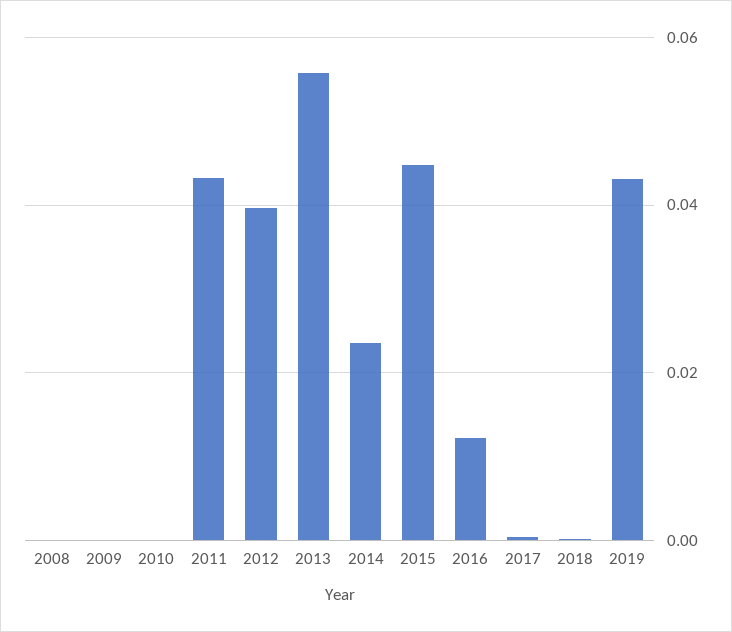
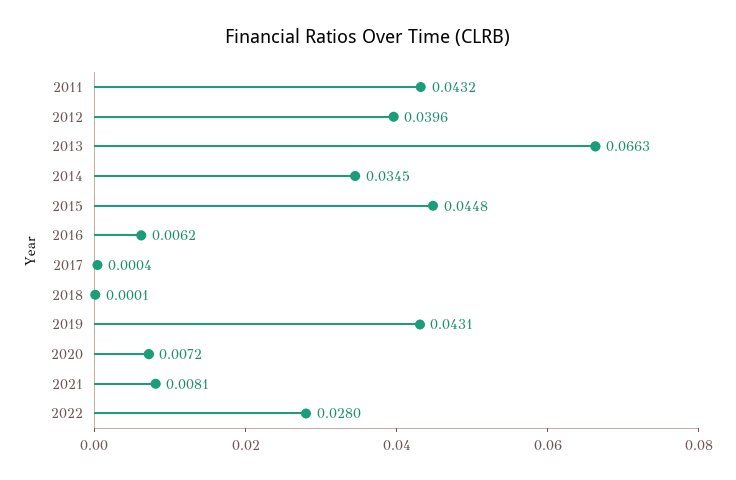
2008: 0 -> none
2009: 0 -> none
2010: 0 -> none
2013: 0.056 -> 0.0663
2014: 0.024 -> 0.0345
2016: 0.012 -> 0.0062
2020: none -> 0.0072
2021: none -> 0.0081
2022: none -> 0.028

